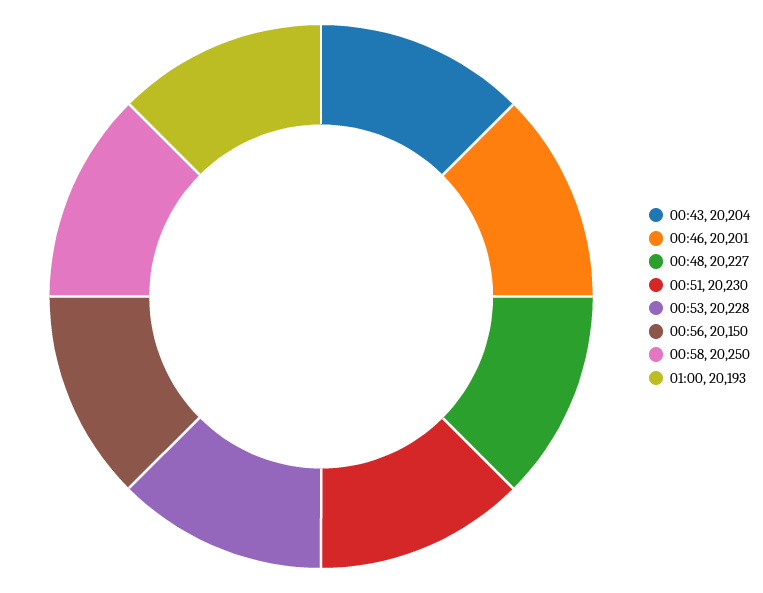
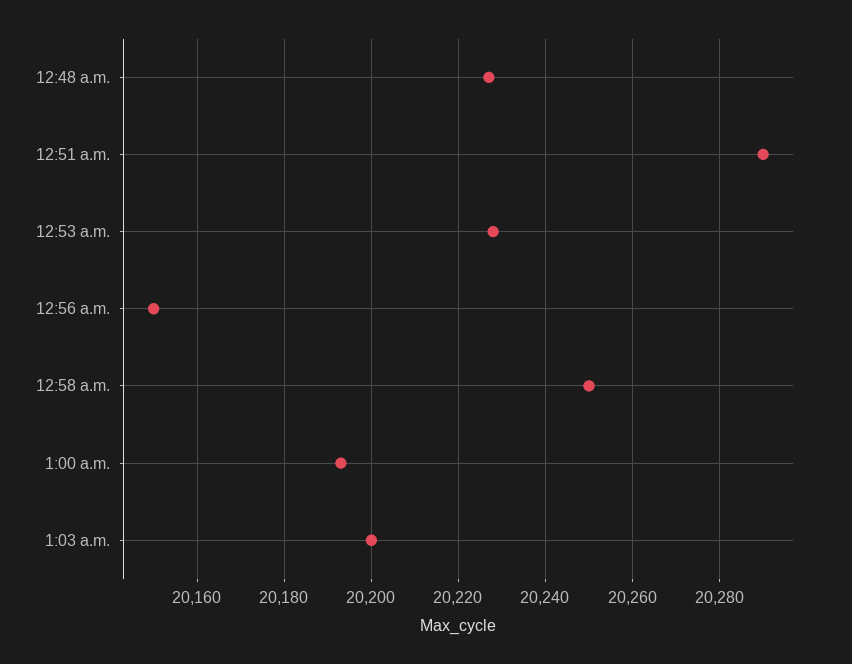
00:43: 20204 -> none
00:46: 20201 -> none
00:51: 20230 -> 20290
1:03 a.m.: none -> 20200

